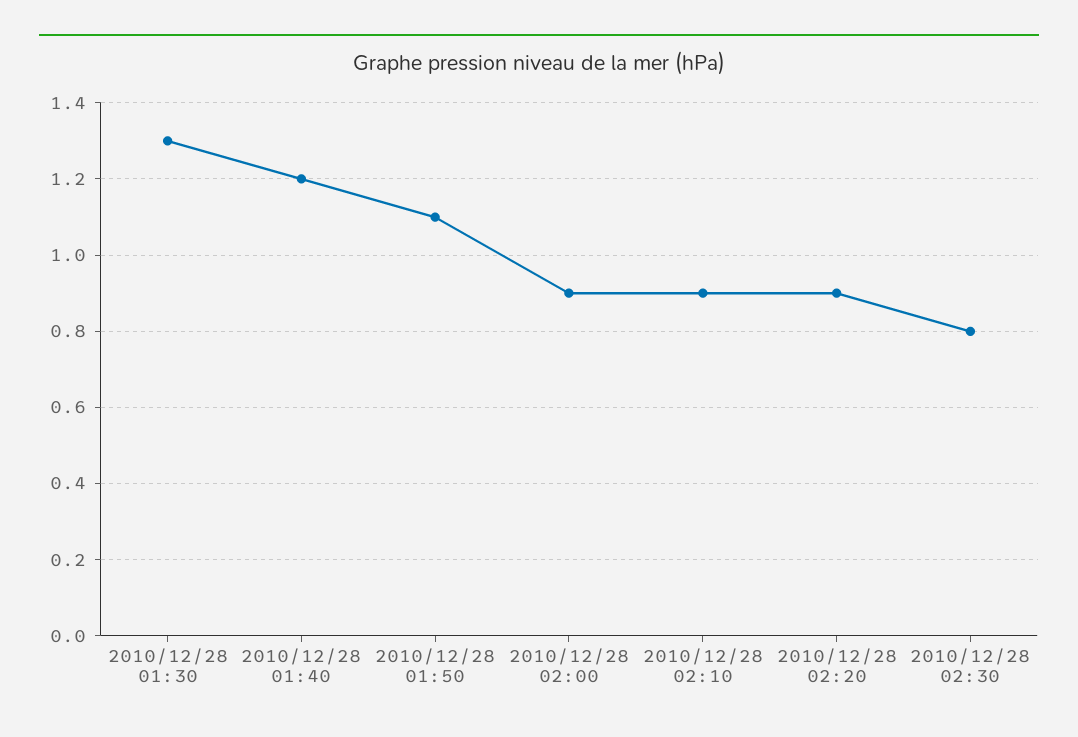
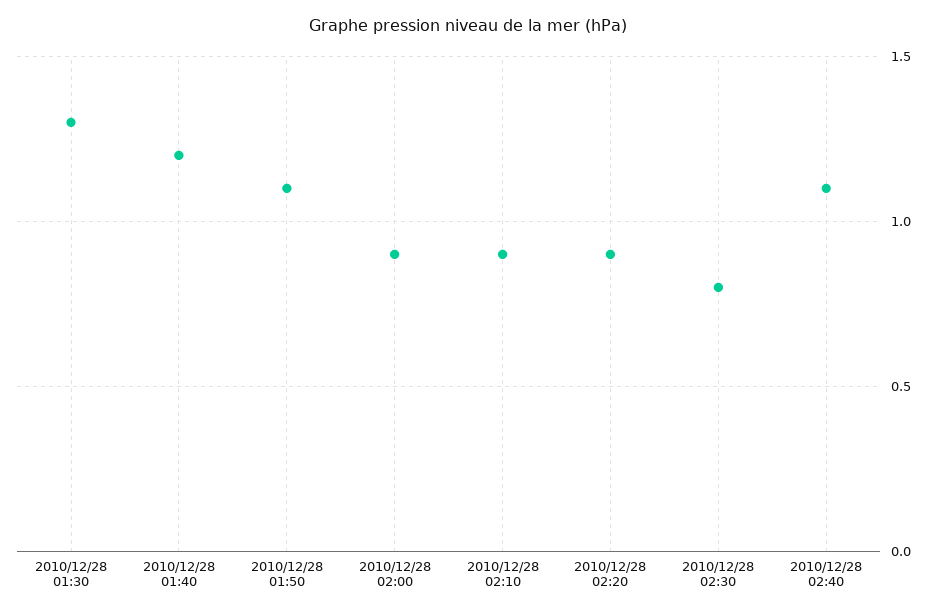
2010/12/28 02:40: none -> 1.1

